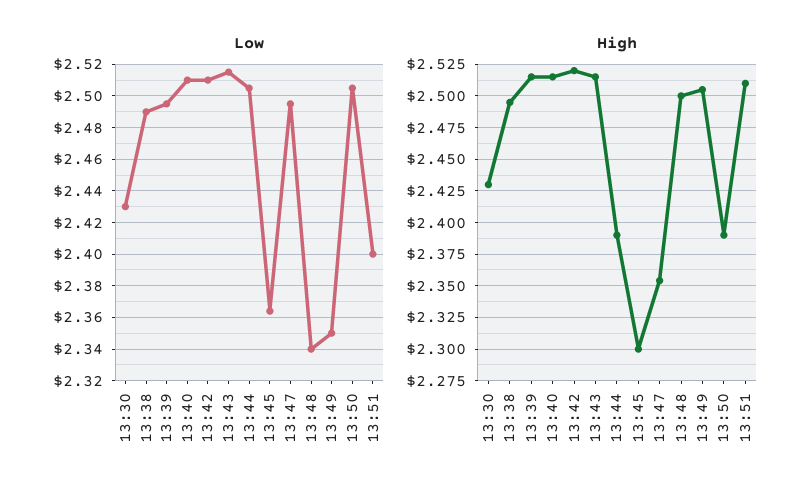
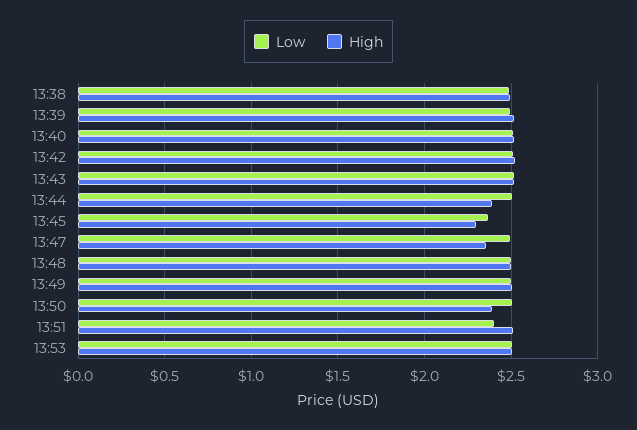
Low, 13:30: 2.43 -> none
Low, 13:48: 2.34 -> 2.5
Low, 13:49: 2.35 -> 2.5
High, 13:30: 2.43 -> none
Low, 13:53: none -> 2.5
High, 13:53: none -> 2.5

